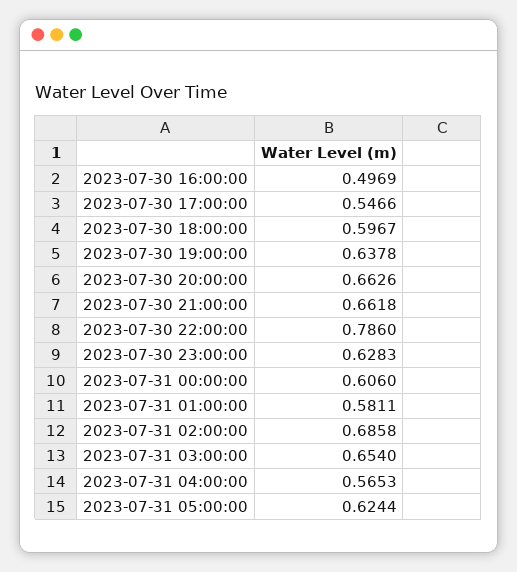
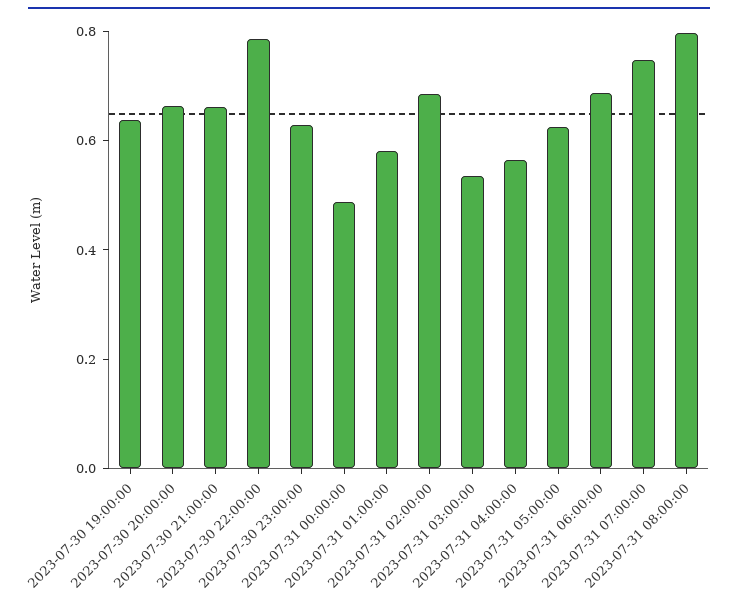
2023-07-30 16:00:00: 0.4969 -> none
2023-07-30 17:00:00: 0.5466 -> none
2023-07-30 18:00:00: 0.5967 -> none
2023-07-31 00:00:00: 0.606 -> 0.5
2023-07-31 03:00:00: 0.654 -> 0.55
2023-07-31 06:00:00: none -> 0.7
2023-07-31 07:00:00: none -> 0.75
2023-07-31 08:00:00: none -> 0.8

